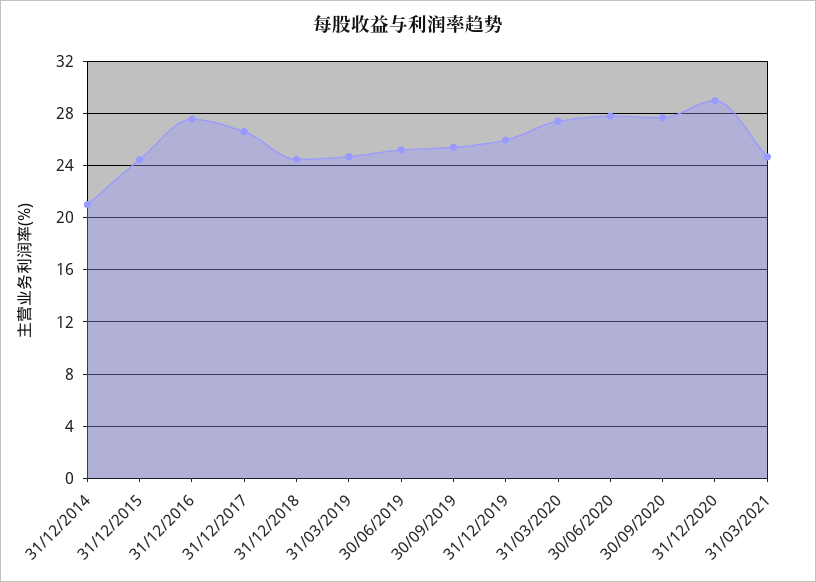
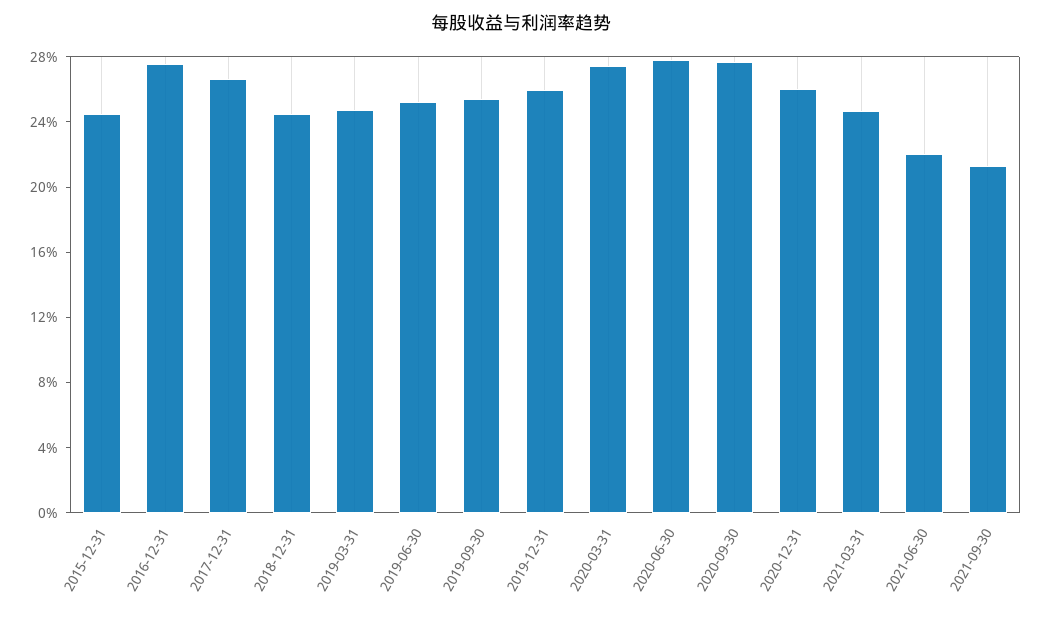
31/12/2014: 21 -> none
31/12/2020: 29 -> 26
2021-06-30: none -> 22
2021-09-30: none -> 21

